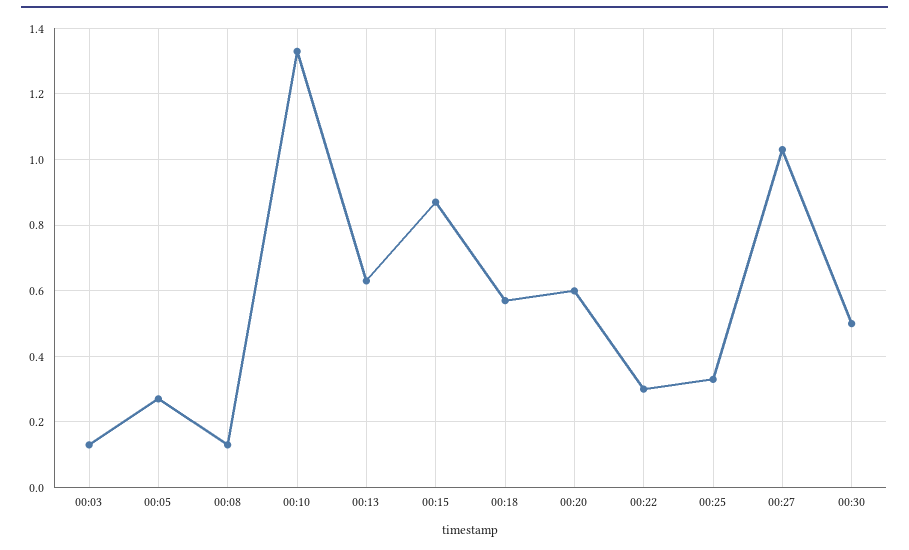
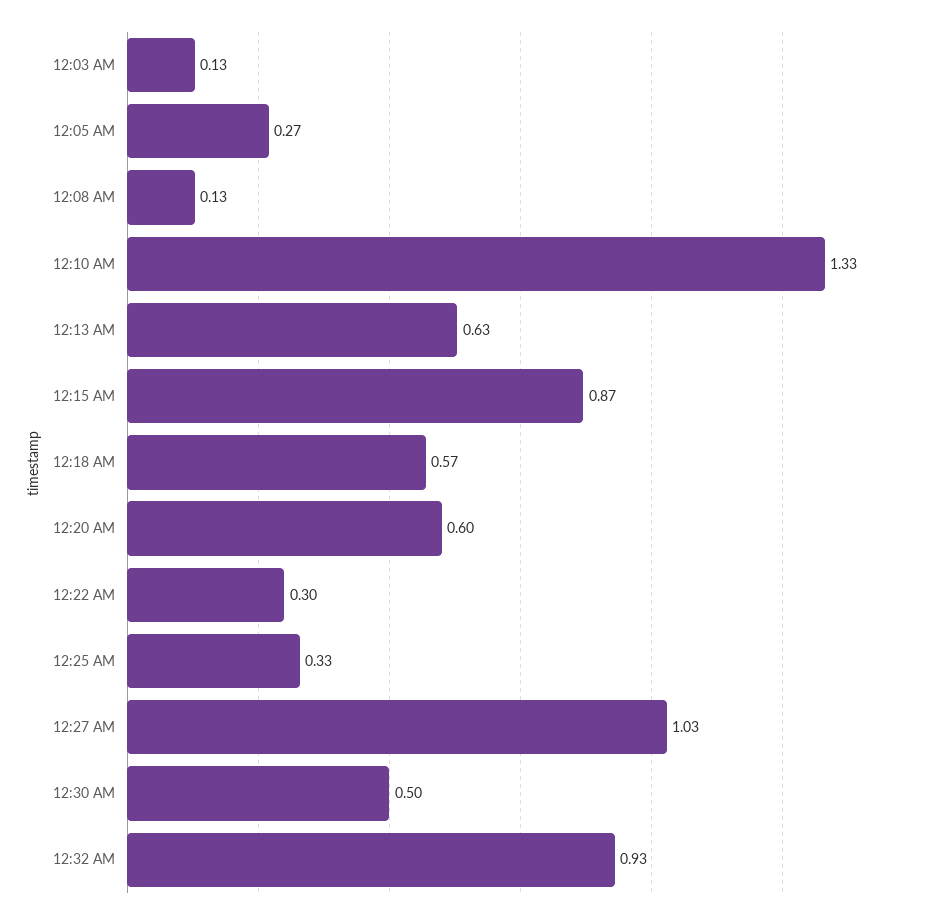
12:32 AM: none -> 0.93

